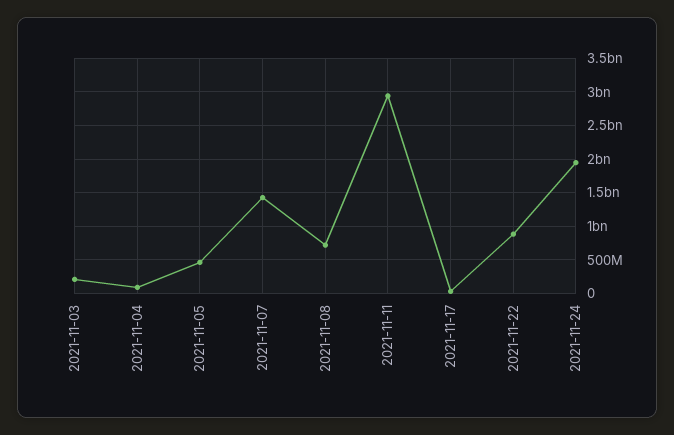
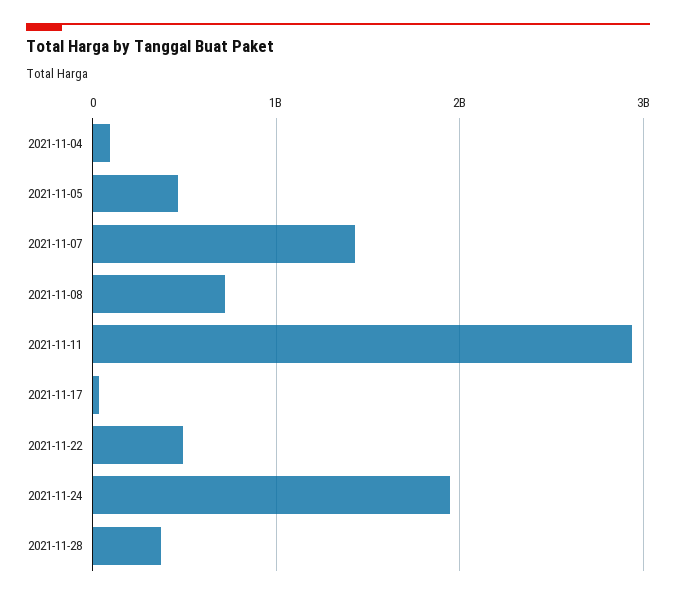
2021-11-03: 200000000 -> none
2021-11-22: 900000000 -> 500000000
2021-11-28: none -> 400000000

